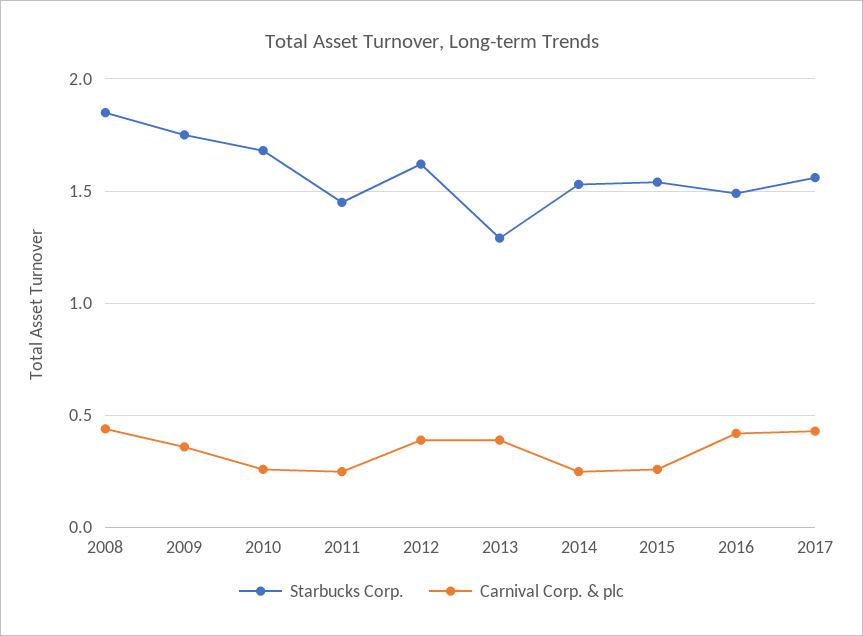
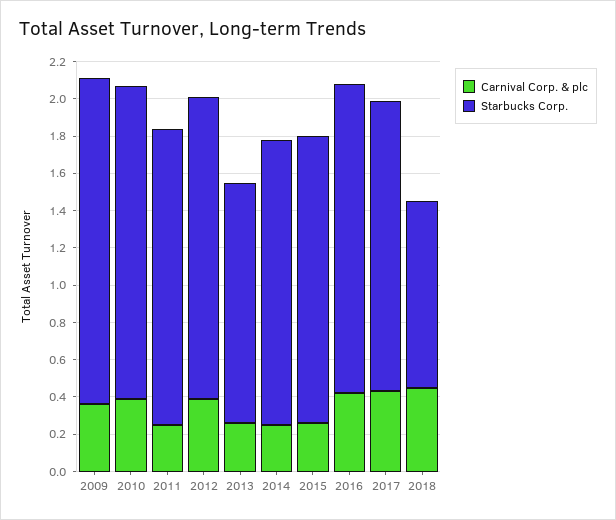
Starbucks Corp., 2008: 1.85 -> none
Carnival Corp. & plc, 2008: 0.45 -> none
Carnival Corp. & plc, 2010: 0.25 -> 0.4
Starbucks Corp., 2011: 1.45 -> 1.6
Carnival Corp. & plc, 2013: 0.4 -> 0.25
Starbucks Corp., 2016: 1.5 -> 1.65
Carnival Corp. & plc, 2018: none -> 0.45
Starbucks Corp., 2018: none -> 1

